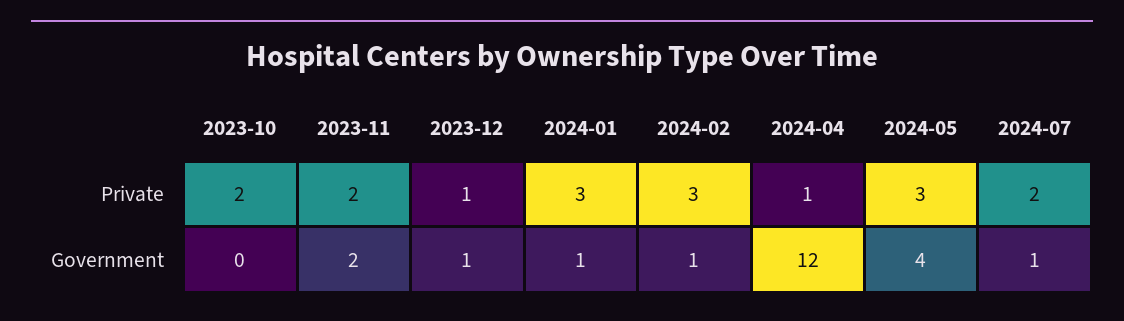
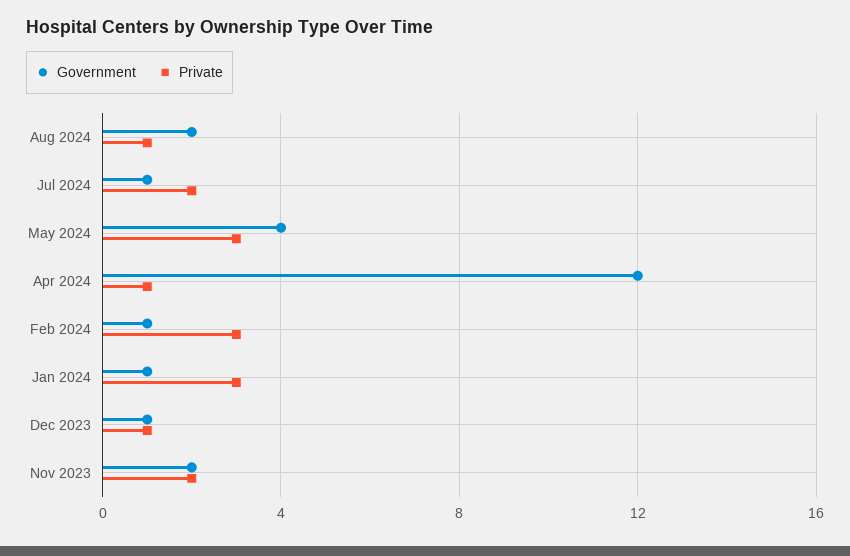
Private, 2023-10: 2 -> none
Government, 2023-10: 0 -> none
Government, Aug 2024: none -> 2
Private, Aug 2024: none -> 1

